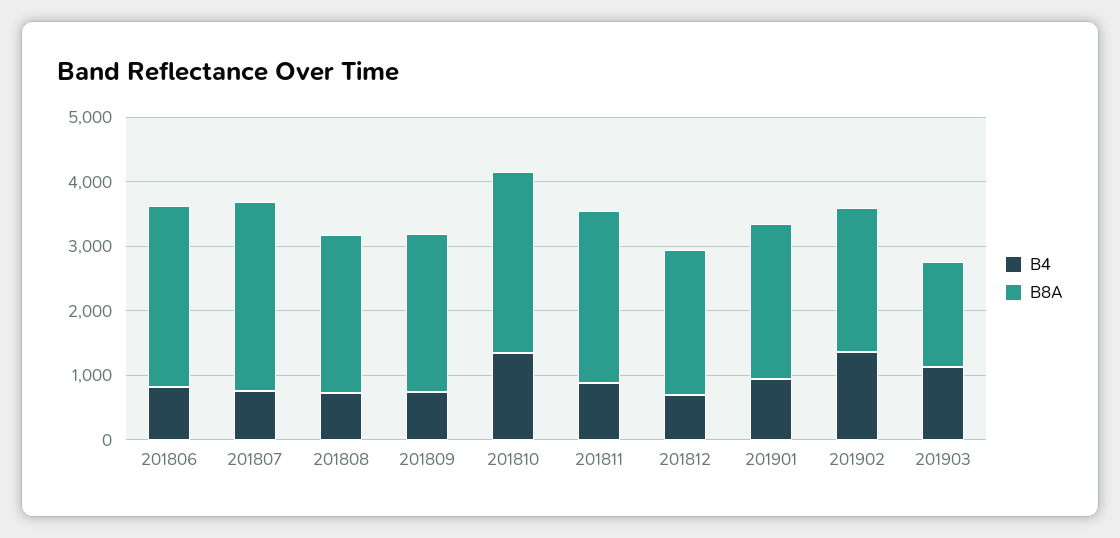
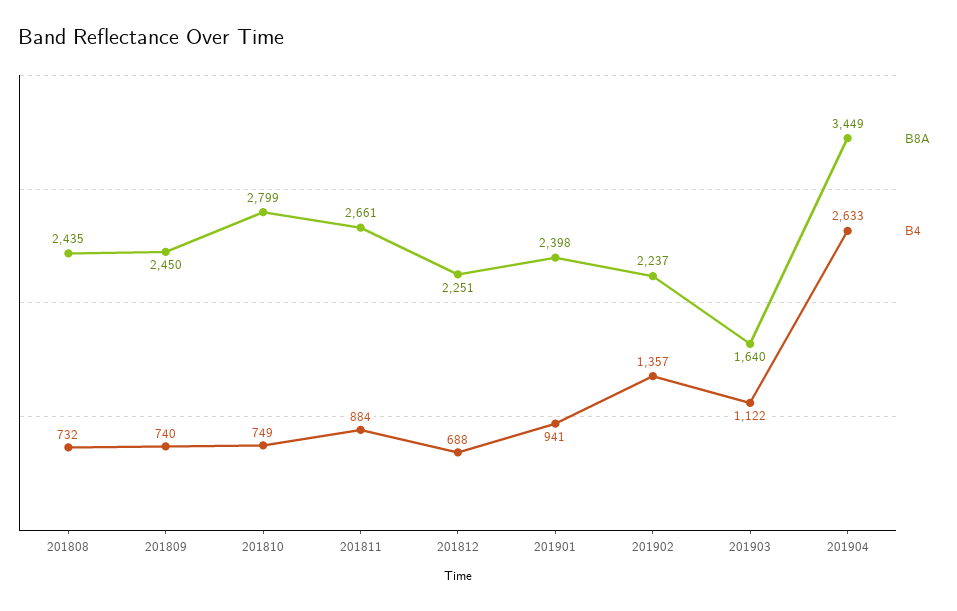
B4, 201806: 800 -> none
B8A, 201806: 2800 -> none
B4, 201807: 800 -> none
B8A, 201807: 3000 -> none
B4, 201810: 1400 -> 749
B8A, 201904: none -> 3449
B4, 201904: none -> 2633

